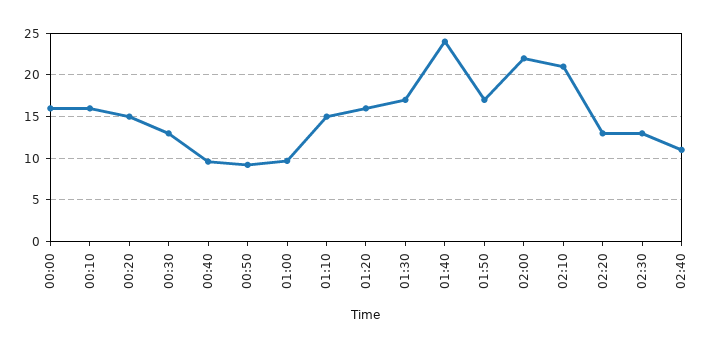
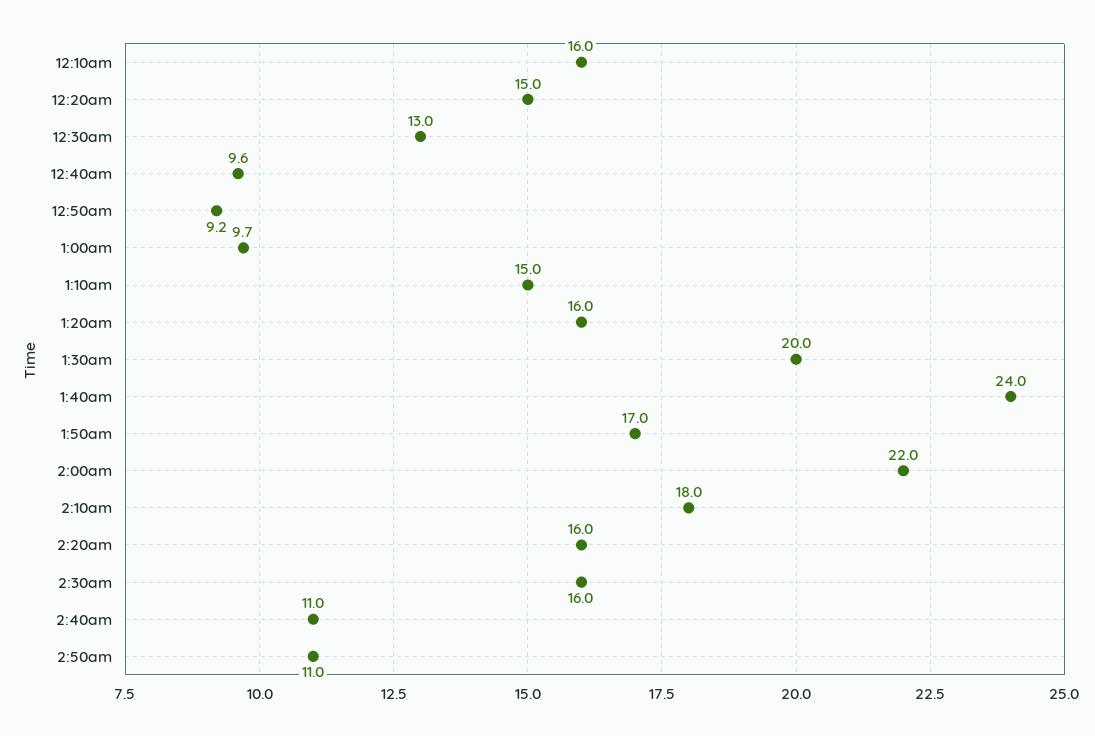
00:00: 16 -> none
01:30: 17 -> 20
02:10: 21 -> 18
02:20: 13 -> 16
02:30: 13 -> 16
2:50am: none -> 11

